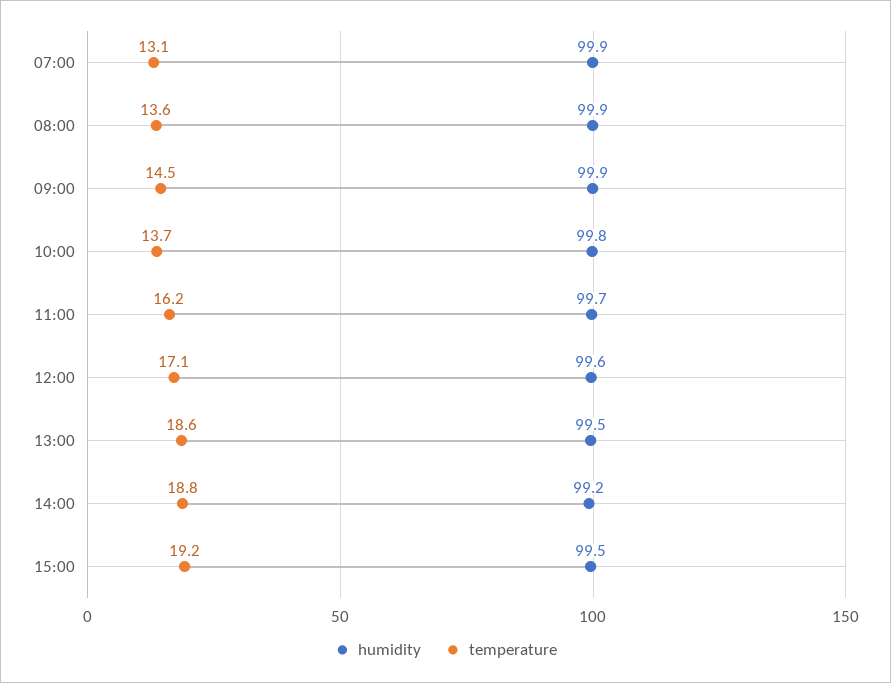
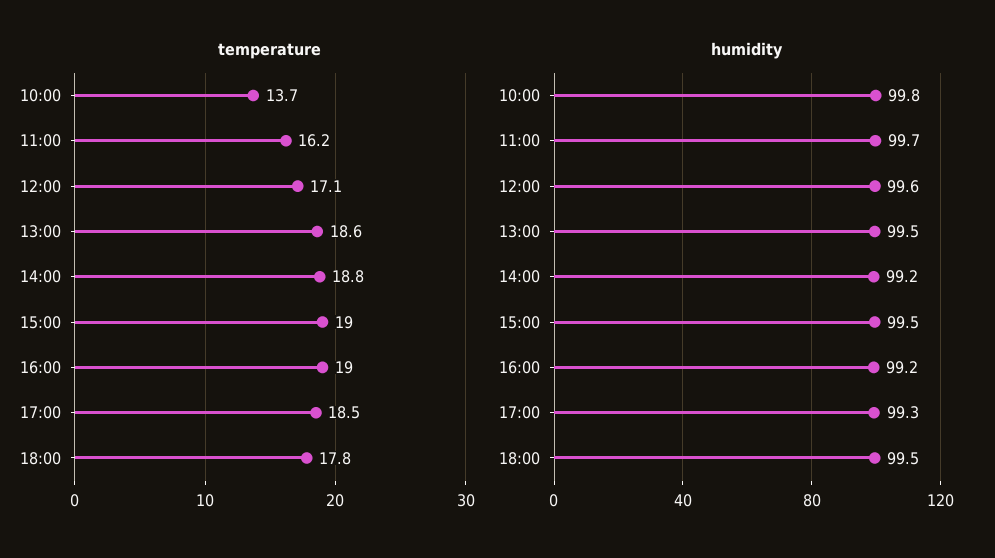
humidity, 07:00: 99.9 -> none
temperature, 07:00: 13.1 -> none
humidity, 08:00: 99.9 -> none
temperature, 08:00: 13.6 -> none
humidity, 09:00: 99.9 -> none
temperature, 09:00: 14.5 -> none
temperature, 15:00: 19.2 -> 19
temperature, 16:00: none -> 19
temperature, 17:00: none -> 18.5
temperature, 18:00: none -> 17.8
humidity, 16:00: none -> 99.2
humidity, 17:00: none -> 99.3
humidity, 18:00: none -> 99.5

